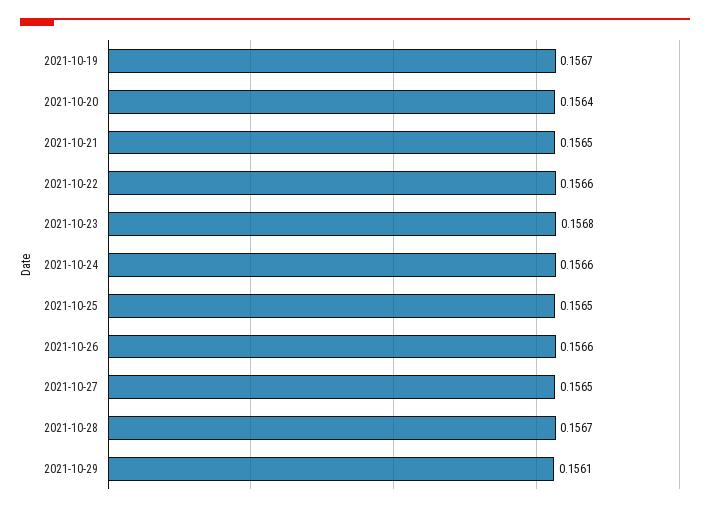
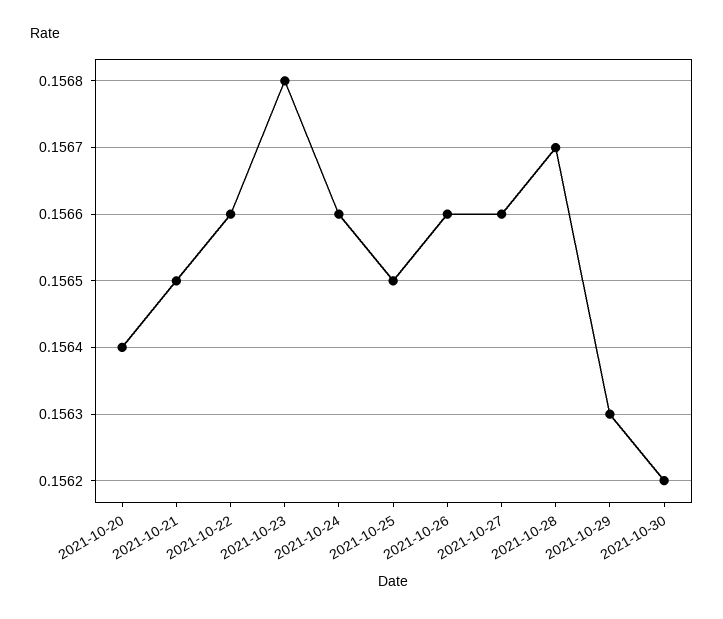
2021-10-19: 0.1567 -> none
2021-10-27: 0.1565 -> 0.1566
2021-10-29: 0.1561 -> 0.1563
2021-10-30: none -> 0.1562

